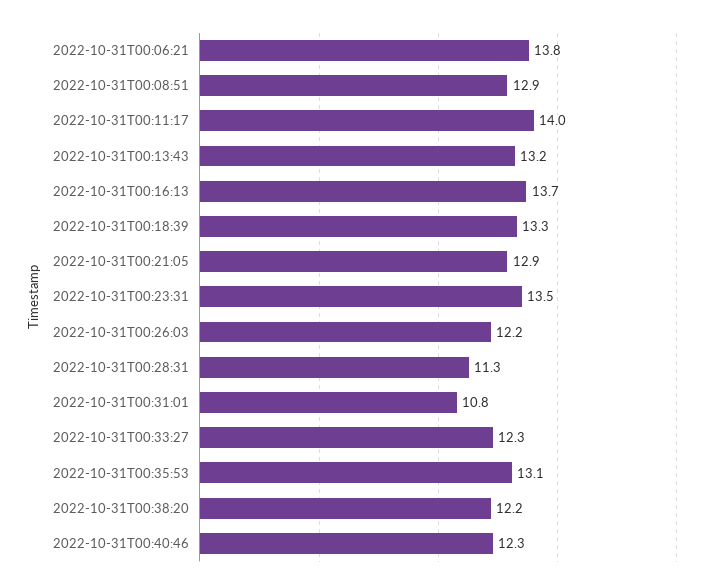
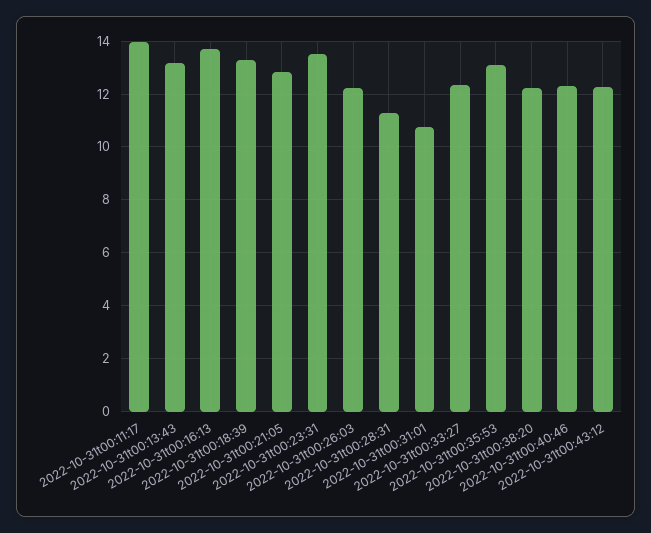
2022-10-31T00:06:21: 13.8 -> none
2022-10-31T00:08:51: 12.9 -> none
2022-10-31t00:43:12: none -> 12.25

